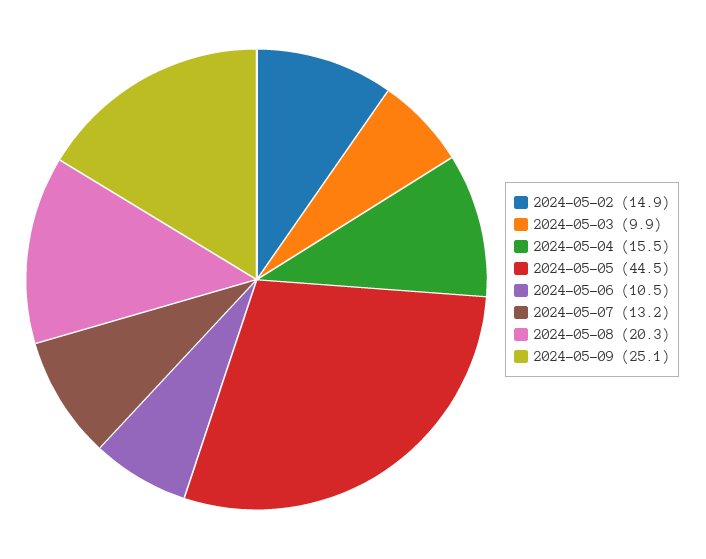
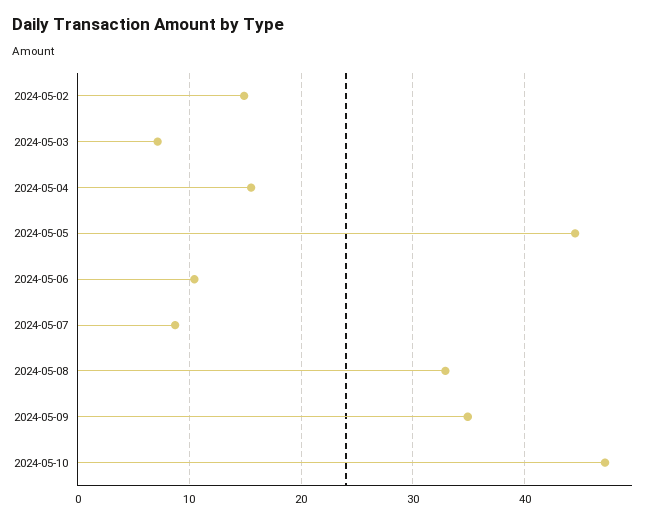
2024-05-03: 9.9 -> 7
2024-05-07: 13.2 -> 9
2024-05-08: 20.3 -> 33
2024-05-09: 25.1 -> 35
2024-05-10: none -> 47

